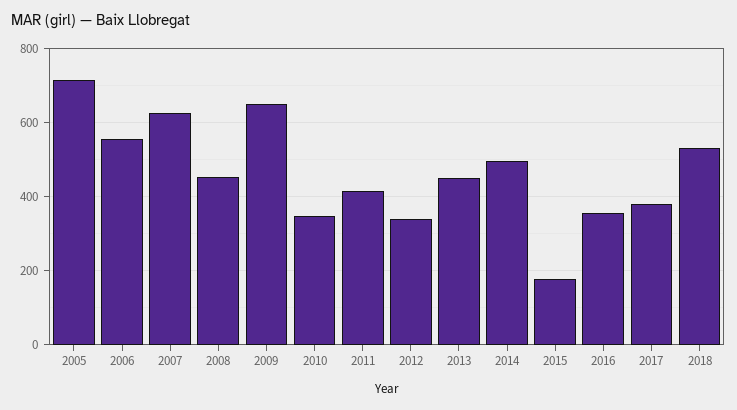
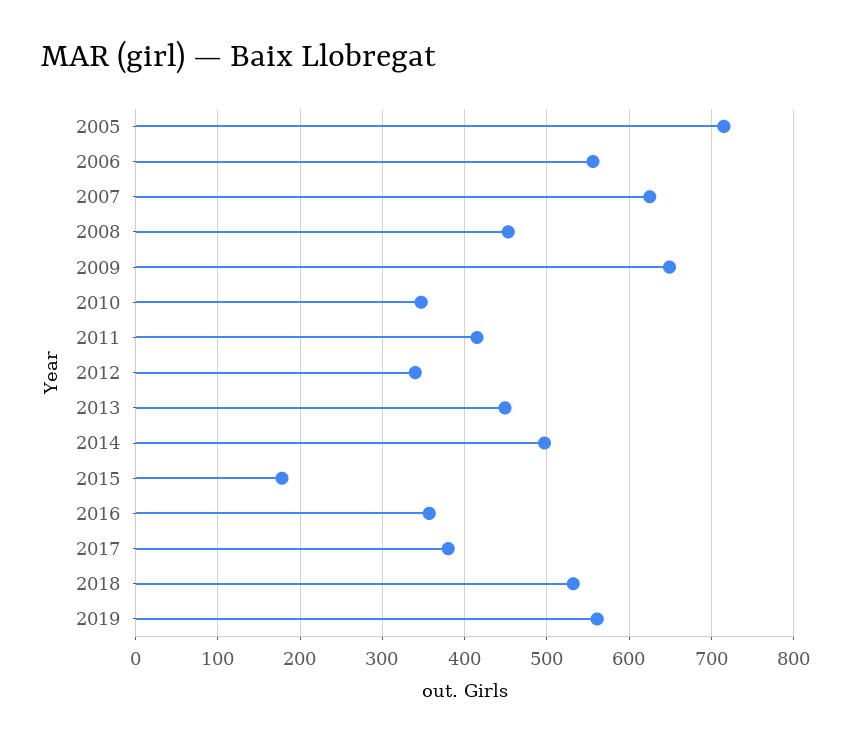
2019: none -> 560

